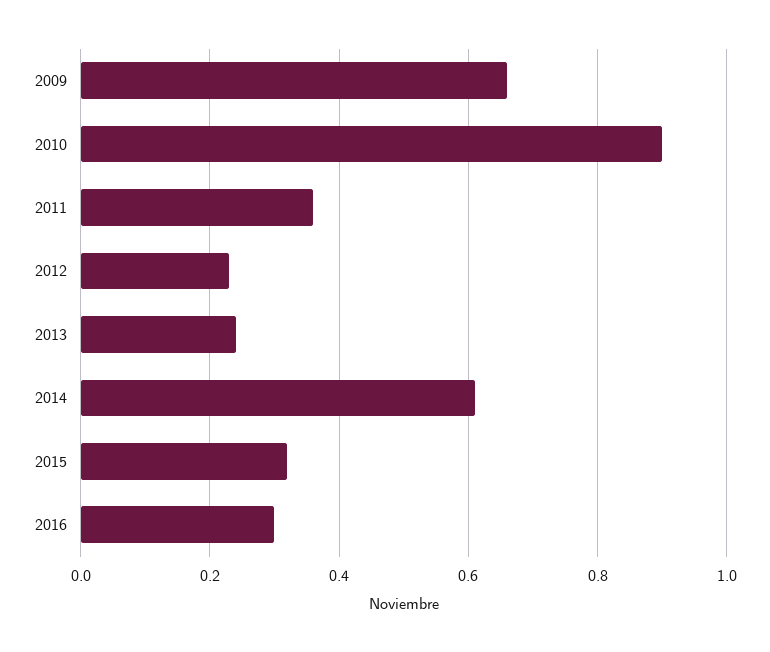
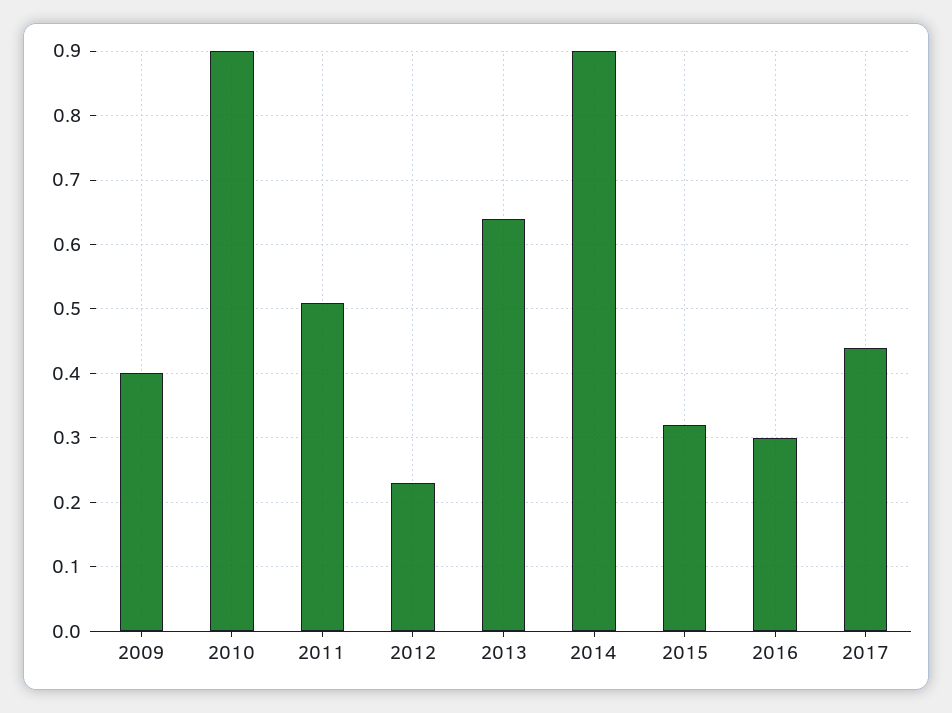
2009: 0.65 -> 0.4
2011: 0.35 -> 0.51
2013: 0.25 -> 0.64
2014: 0.6 -> 0.9
2017: none -> 0.44

